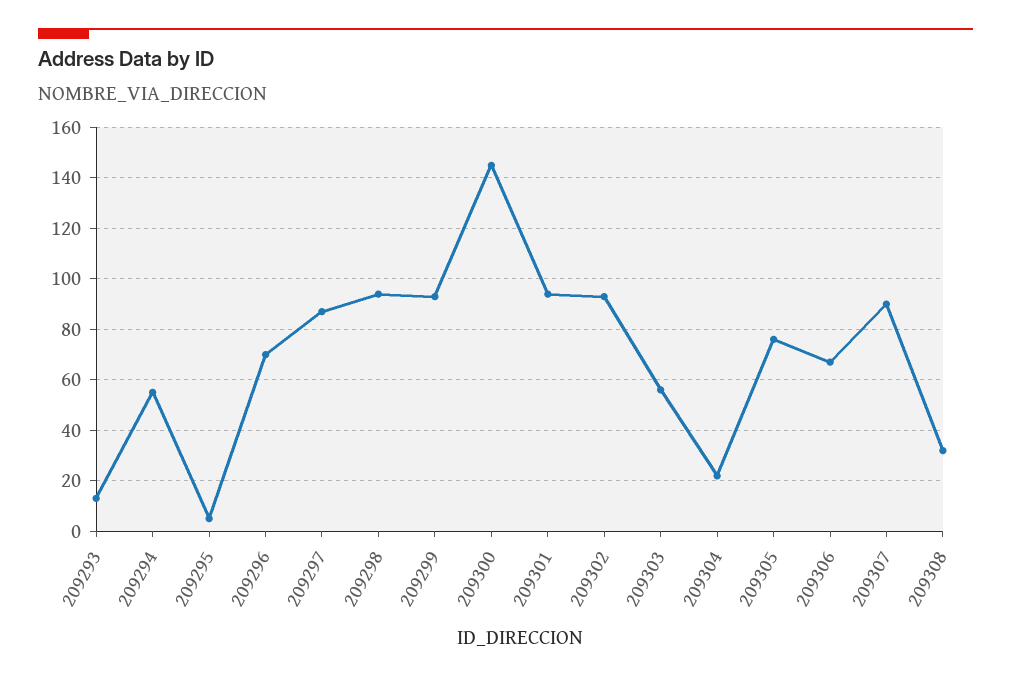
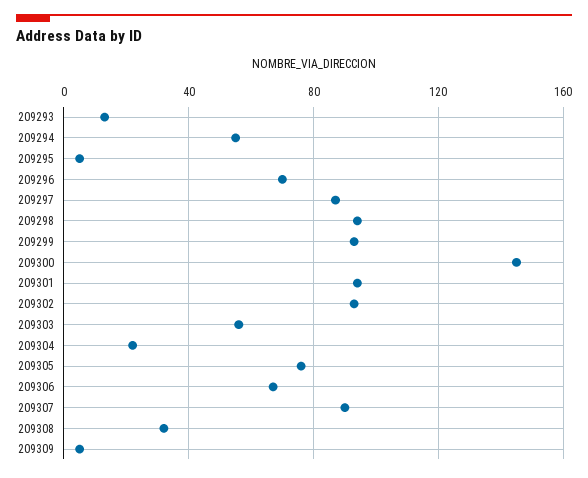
209309: none -> 5

